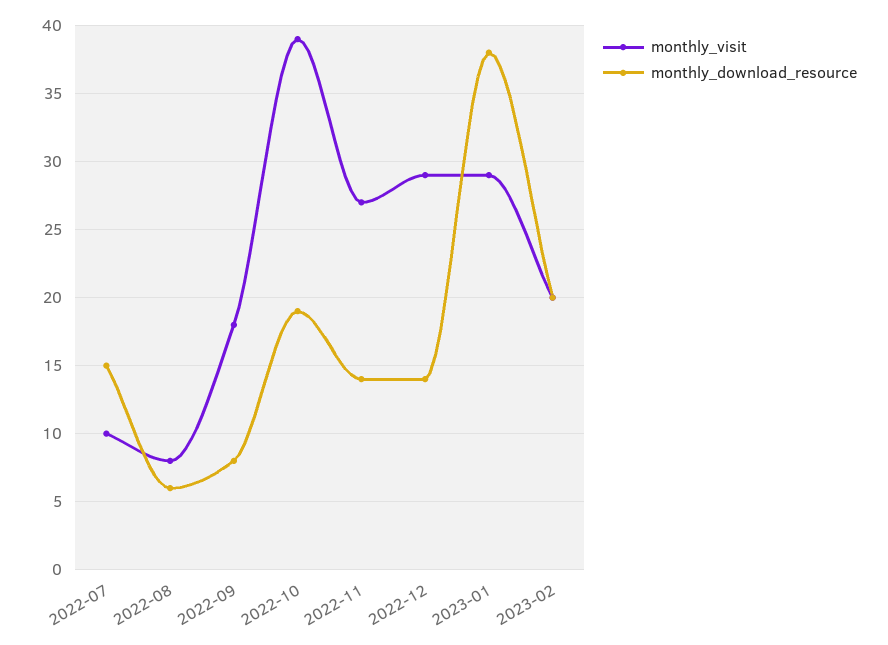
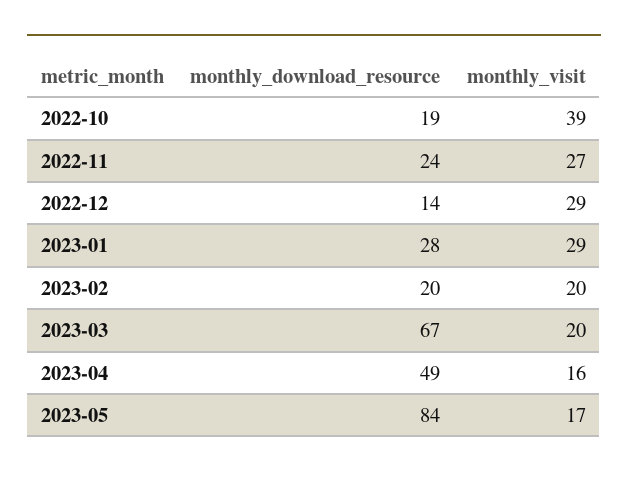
monthly_visit, 2022-07: 10 -> none
monthly_download_resource, 2022-07: 15 -> none
monthly_visit, 2022-08: 8 -> none
monthly_download_resource, 2022-08: 6 -> none
monthly_visit, 2022-09: 18 -> none
monthly_download_resource, 2022-09: 8 -> none
monthly_download_resource, 2022-11: 14 -> 24
monthly_download_resource, 2023-01: 38 -> 28
monthly_download_resource, 2023-03: none -> 67
monthly_visit, 2023-03: none -> 20
monthly_download_resource, 2023-04: none -> 49
monthly_visit, 2023-04: none -> 16
monthly_download_resource, 2023-05: none -> 84
monthly_visit, 2023-05: none -> 17

